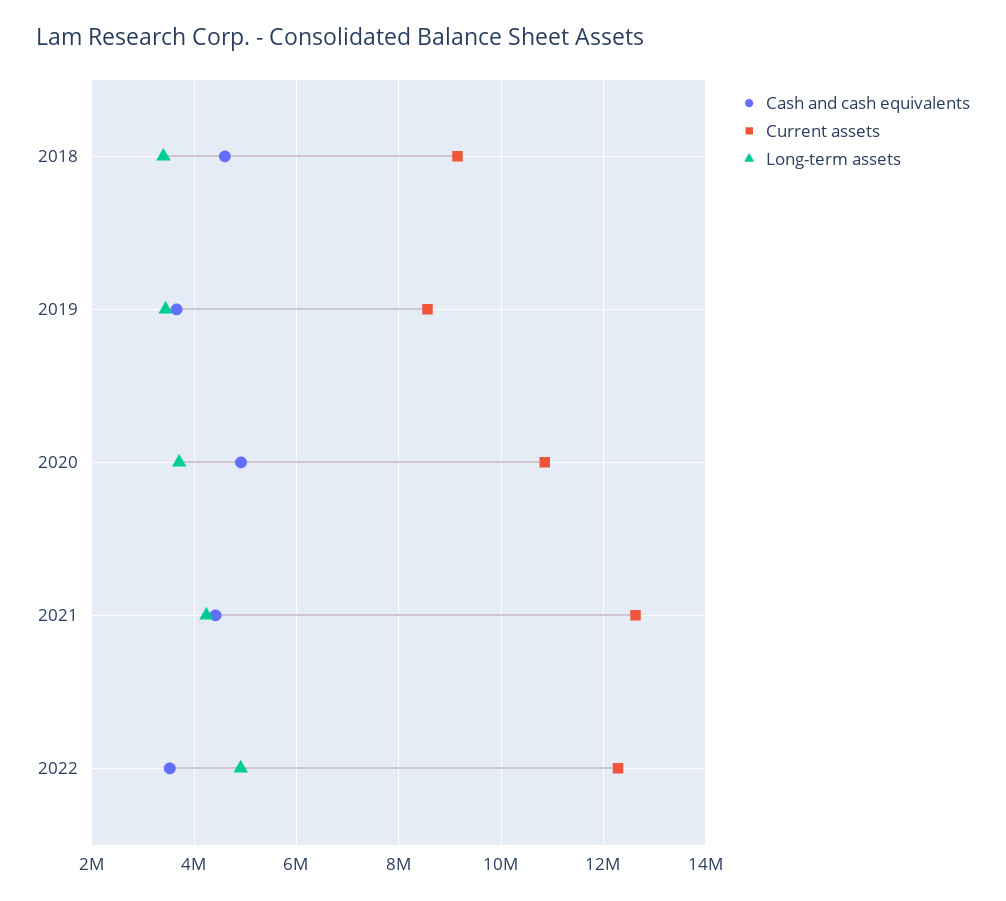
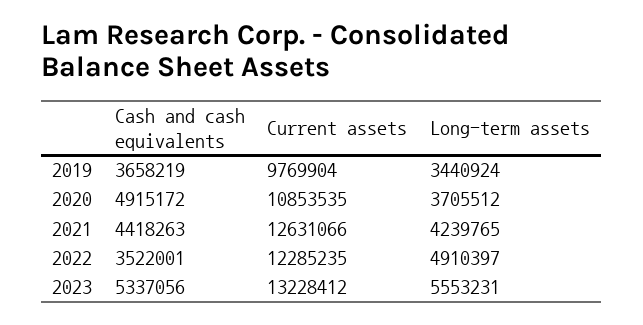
Cash and cash equivalents, 2018: 4600000 -> none
Current assets, 2018: 9200000 -> none
Long-term assets, 2018: 3400000 -> none
Current assets, 2019: 8600000 -> 9769904
Cash and cash equivalents, 2023: none -> 5337056
Current assets, 2023: none -> 13228412
Long-term assets, 2023: none -> 5553231

